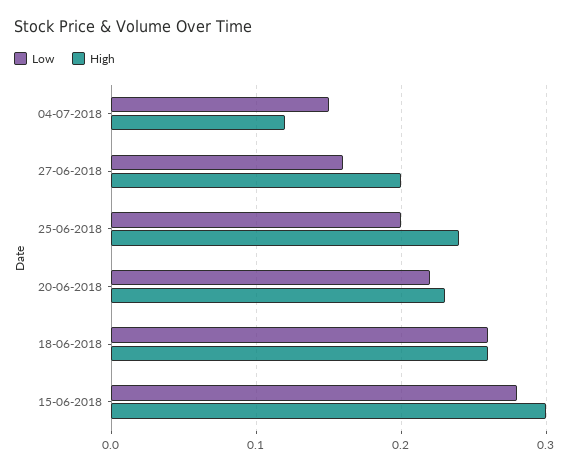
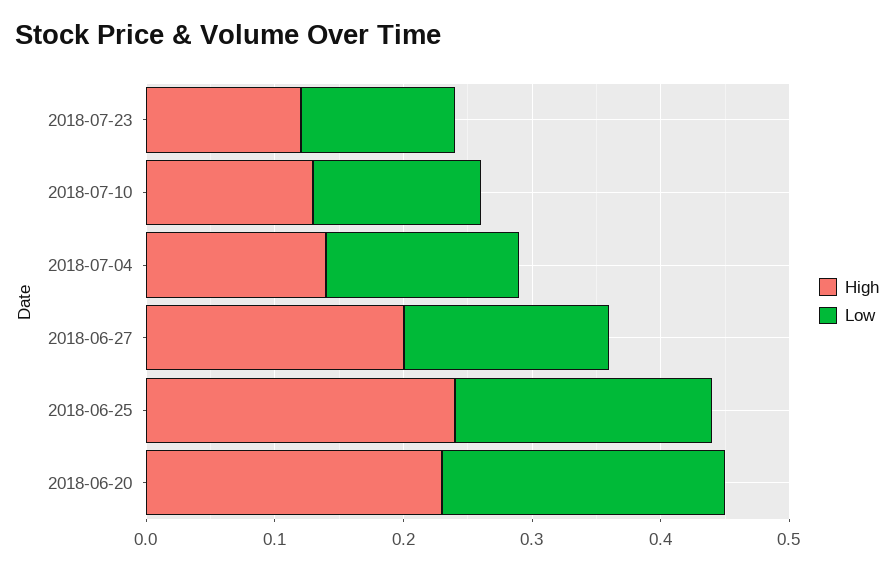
High, 04-07-2018: 0.12 -> 0.14
Low, 18-06-2018: 0.26 -> none
High, 18-06-2018: 0.26 -> none
Low, 15-06-2018: 0.28 -> none
High, 15-06-2018: 0.3 -> none
High, 2018-07-23: none -> 0.12
Low, 2018-07-23: none -> 0.12
High, 2018-07-10: none -> 0.13
Low, 2018-07-10: none -> 0.13

